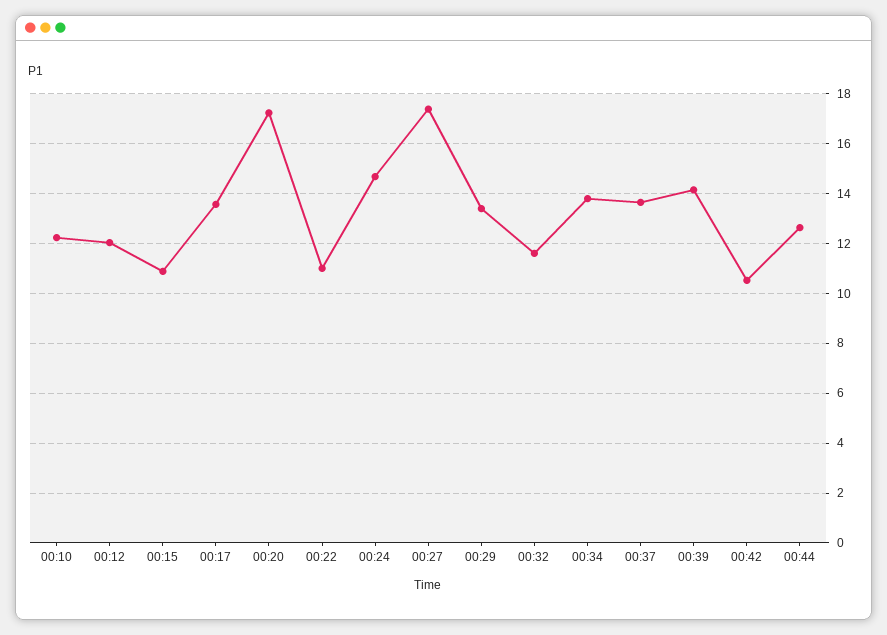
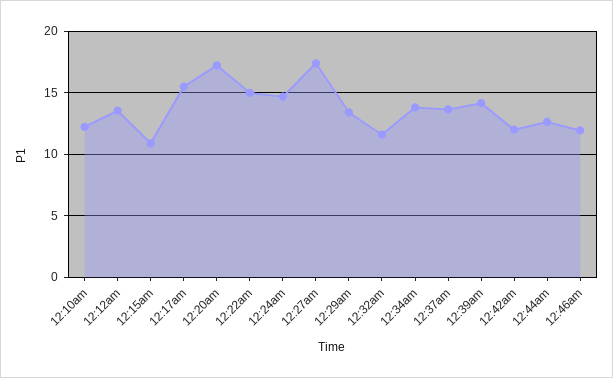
00:12: 12 -> 13.5
00:17: 13.5 -> 15.5
00:22: 11 -> 15
00:42: 10.5 -> 12
12:46am: none -> 12

